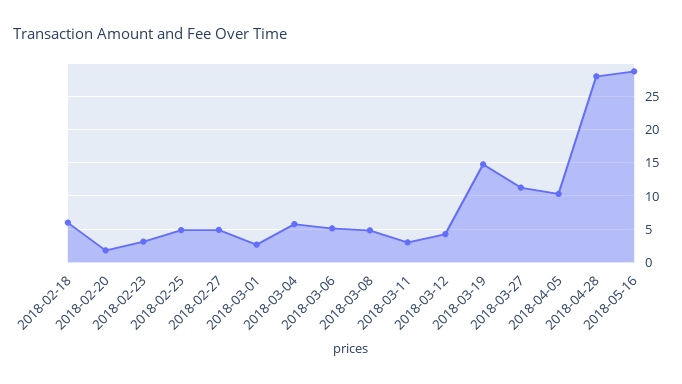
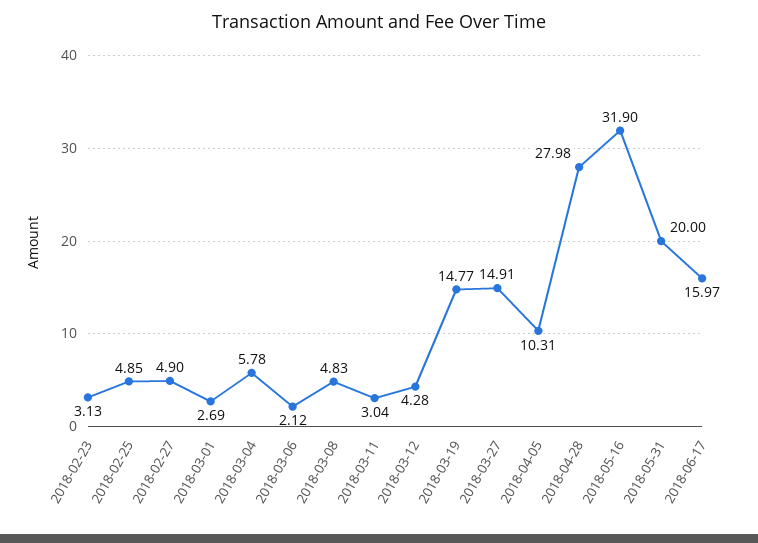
2018-02-18: 6 -> none
2018-02-20: 2 -> none
2018-03-06: 5 -> 2.12
2018-03-27: 11 -> 14.91
2018-05-16: 29 -> 31.9
2018-05-31: none -> 20
2018-06-17: none -> 15.97

